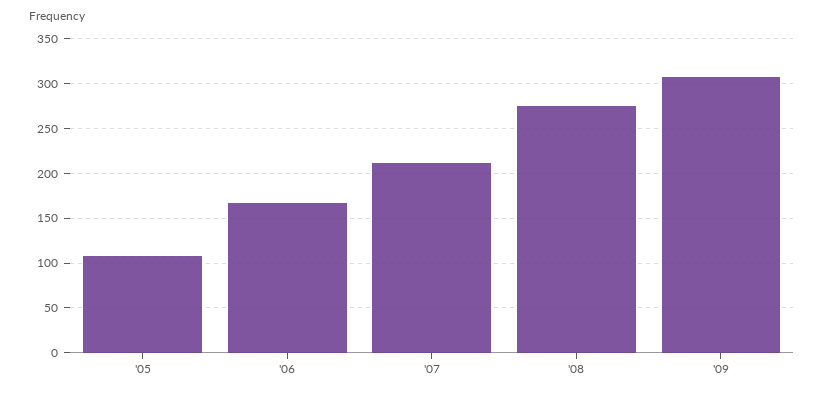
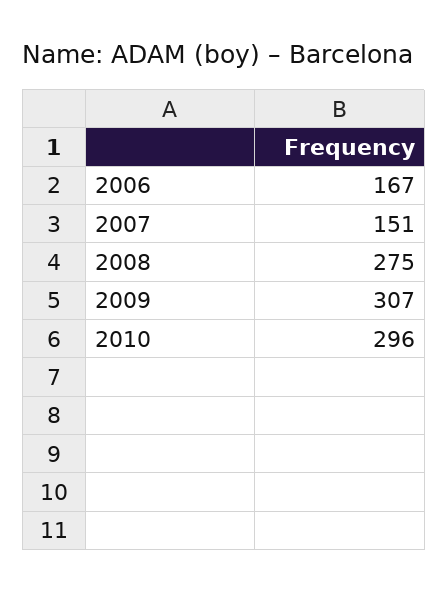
'05: 110 -> none
'07: 210 -> 151
2010: none -> 296

